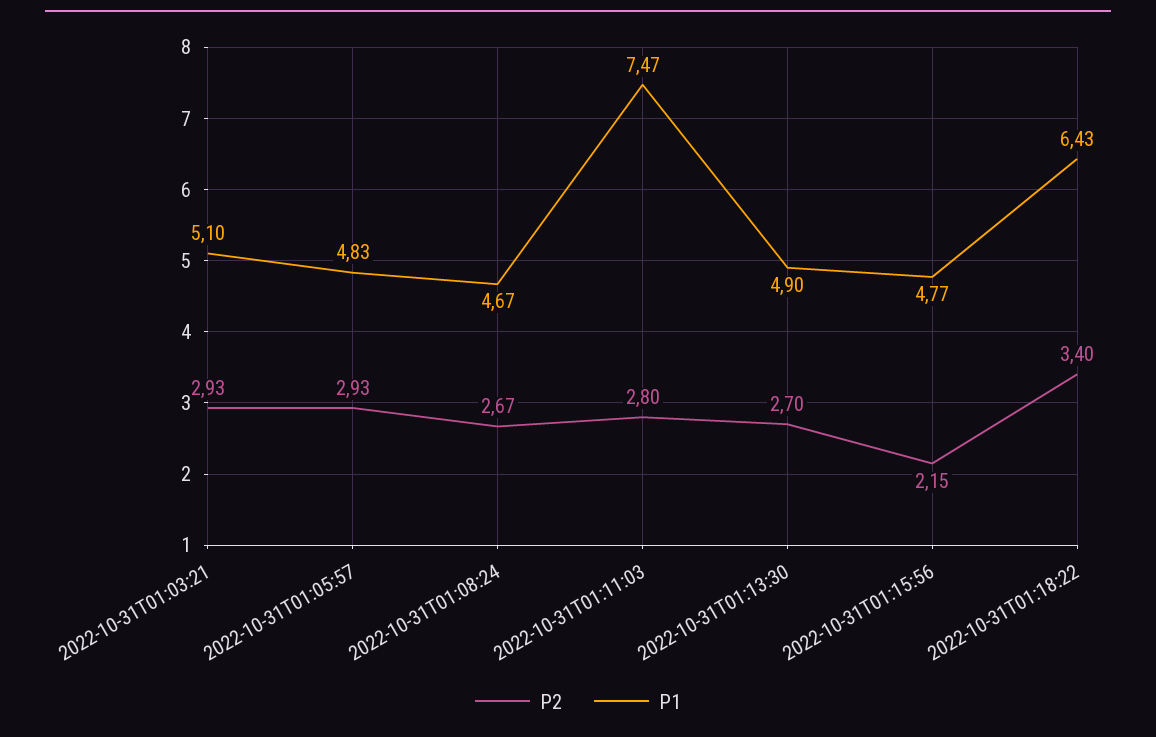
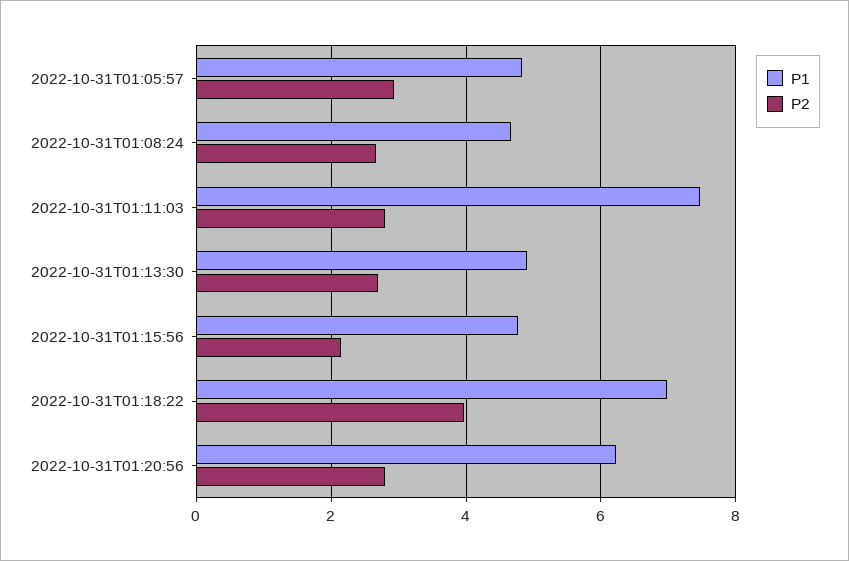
P2, 2022-10-31T01:03:21: 2.93 -> none
P1, 2022-10-31T01:03:21: 5.1 -> none
P2, 2022-10-31T01:18:22: 3.4 -> 4
P1, 2022-10-31T01:18:22: 6.43 -> 7
P1, 2022-10-31T01:20:56: none -> 6.2
P2, 2022-10-31T01:20:56: none -> 2.8

